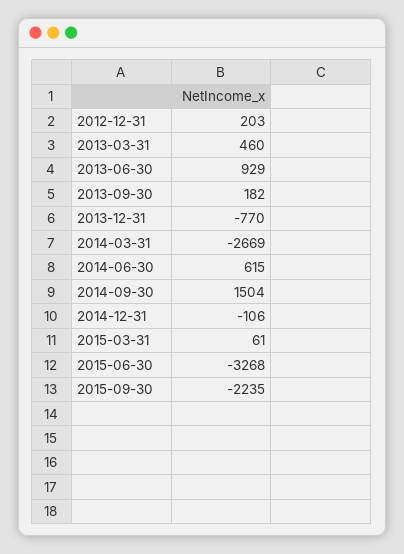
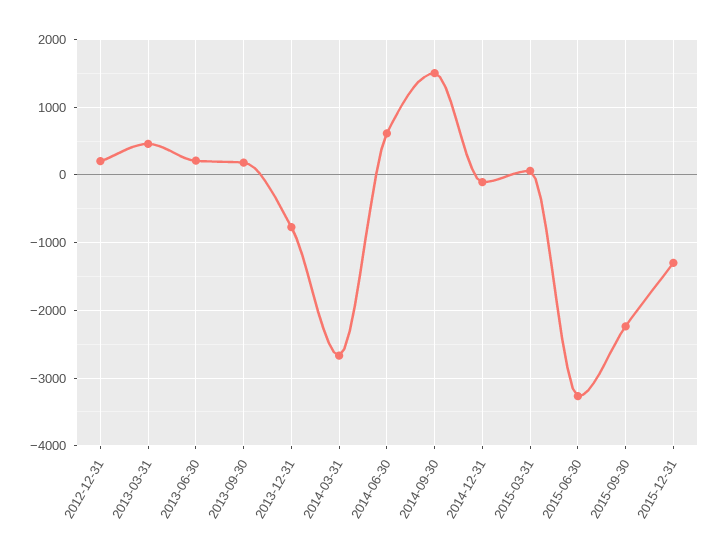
2013-06-30: 929 -> 200
2015-12-31: none -> -1300

